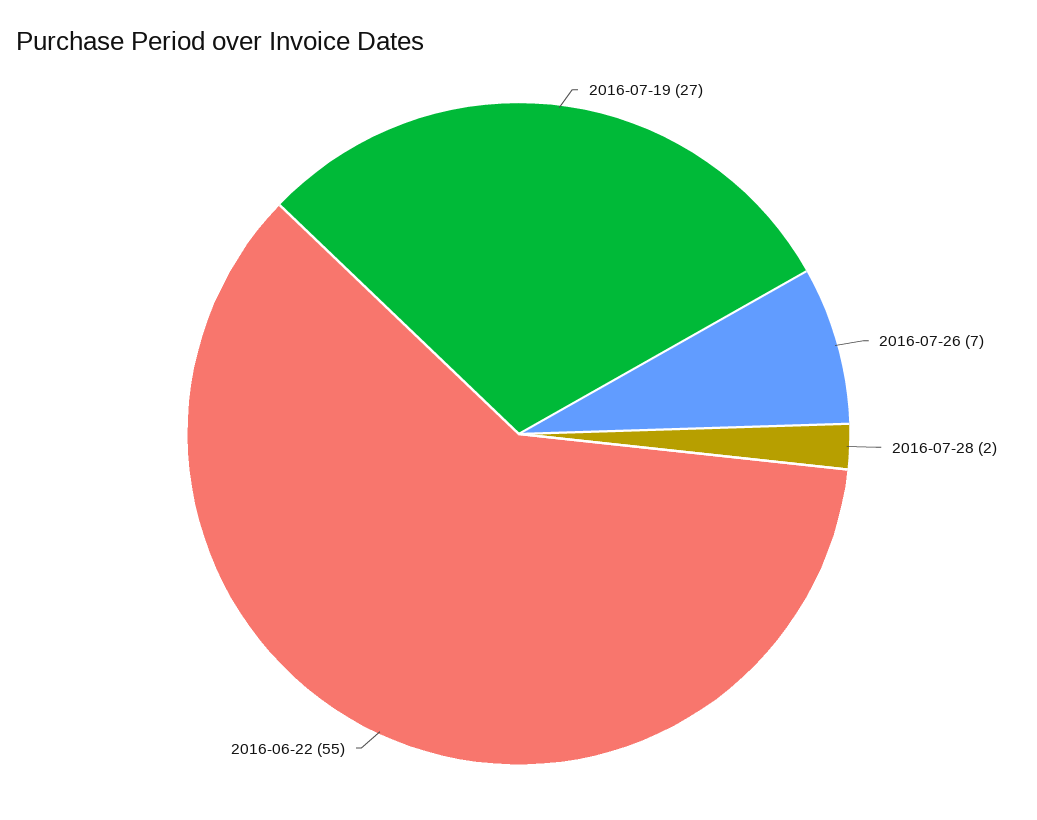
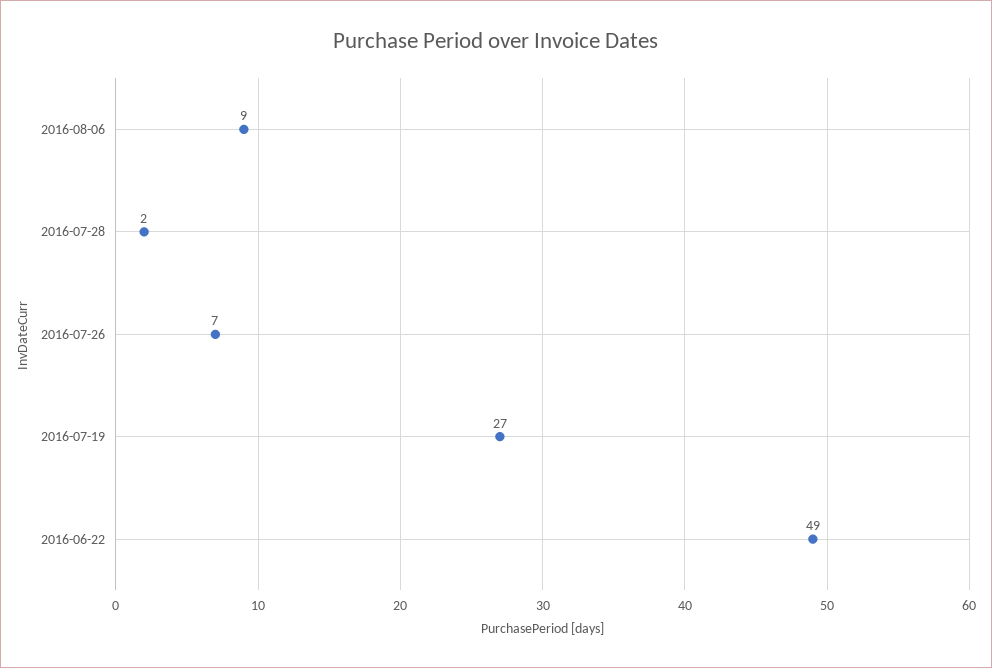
2016-06-22: 55 -> 49
2016-08-06: none -> 9

